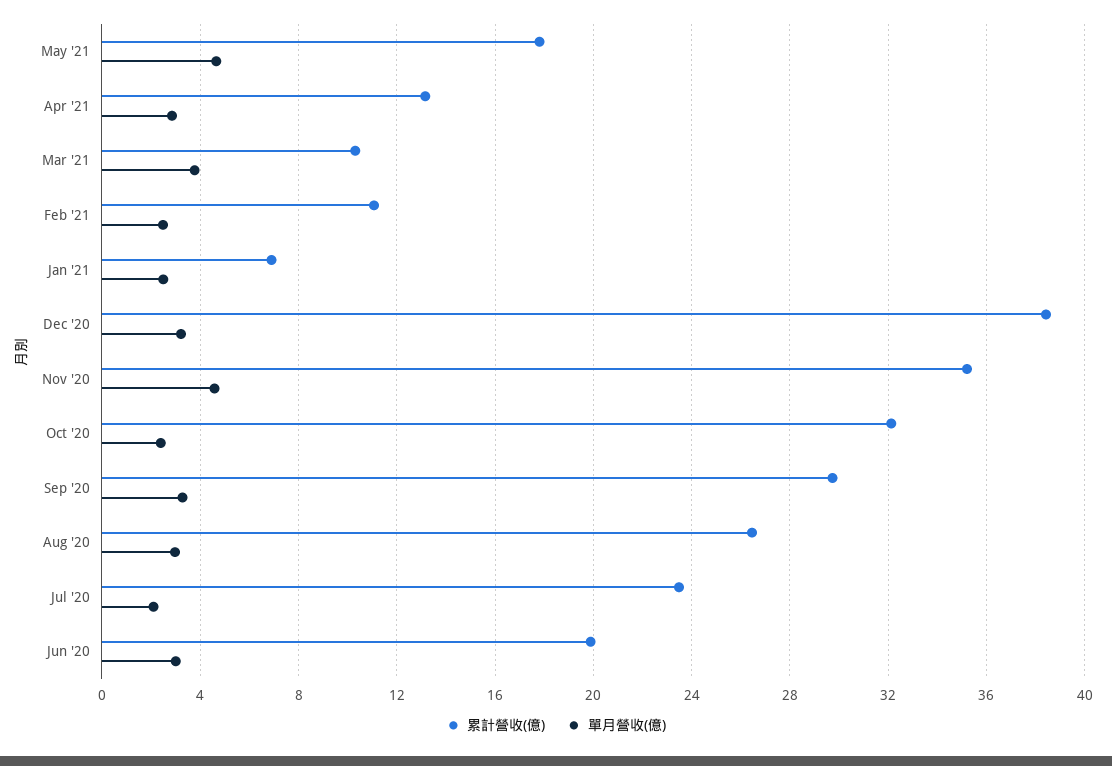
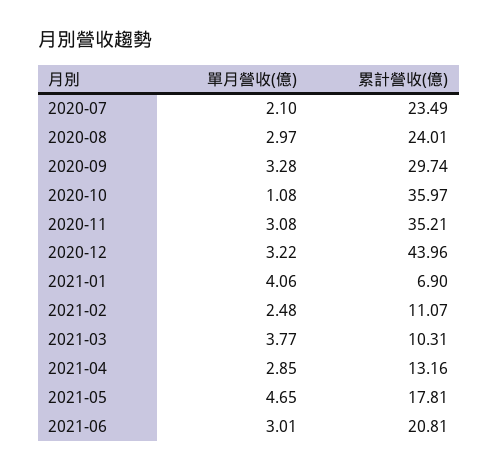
單月營收(億), Jan '21: 2.5 -> 4.06
累計營收(億), Dec '20: 38.5 -> 43.96
單月營收(億), Nov '20: 4.5 -> 3.08
累計營收(億), Oct '20: 32 -> 35.97
單月營收(億), Oct '20: 2.5 -> 1.08
累計營收(億), Aug '20: 26.5 -> 24.01
累計營收(億), Jun '20: 20 -> none
單月營收(億), Jun '20: 3 -> none
單月營收(億), 2021-06: none -> 3.01
累計營收(億), 2021-06: none -> 20.81

